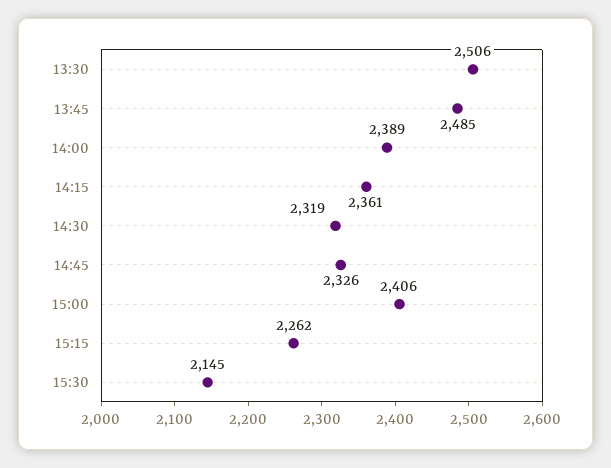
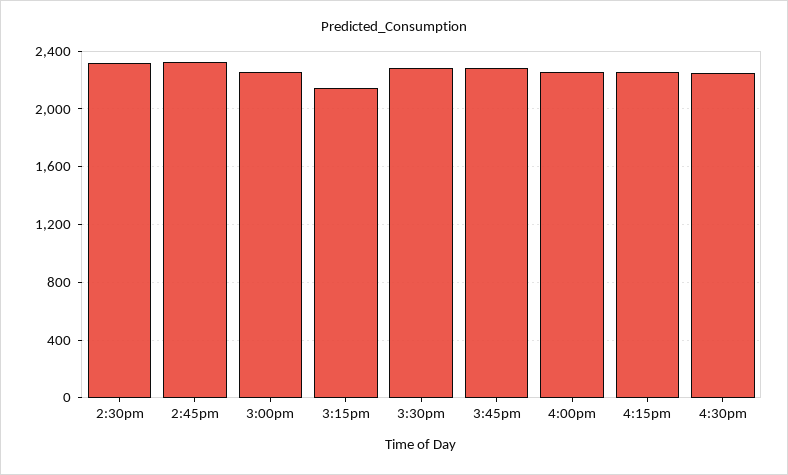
13:30: 2506 -> none
13:45: 2485 -> none
14:00: 2389 -> none
14:15: 2361 -> none
15:00: 2406 -> 2250
15:15: 2262 -> 2150
15:30: 2145 -> 2300
3:45pm: none -> 2300
4:00pm: none -> 2250
4:15pm: none -> 2250
4:30pm: none -> 2250

